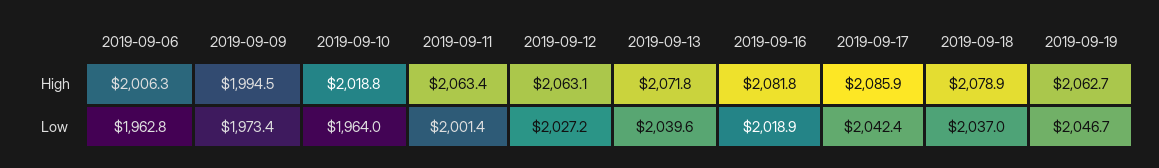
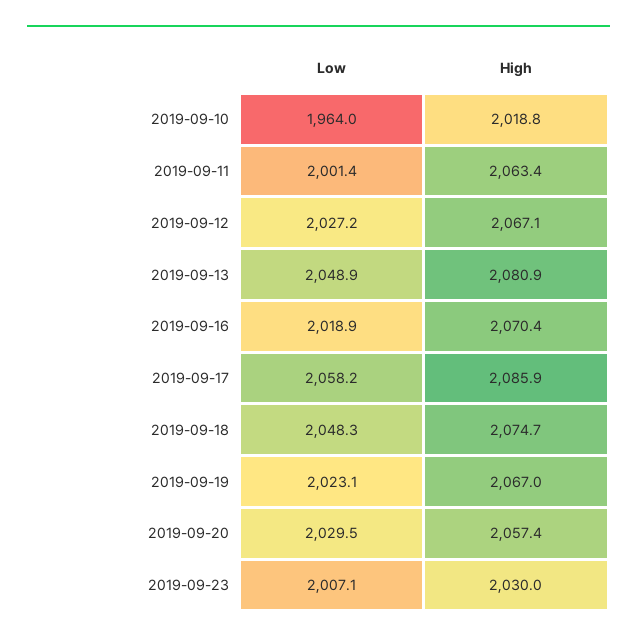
2019-09-06, High: 2006.3 -> none
2019-09-09, High: 1994.5 -> none
2019-09-12, High: 2063.1 -> 2067.1
2019-09-13, High: 2071.8 -> 2080.9
2019-09-16, High: 2081.8 -> 2070.4
2019-09-18, High: 2078.9 -> 2074.7
2019-09-19, High: 2062.7 -> 2067
2019-09-06, Low: 1962.8 -> none
2019-09-09, Low: 1973.4 -> none
2019-09-13, Low: 2039.6 -> 2048.9
2019-09-17, Low: 2042.4 -> 2058.2
2019-09-18, Low: 2037 -> 2048.3
2019-09-19, Low: 2046.7 -> 2023.1
2019-09-20, Low: none -> 2029.5
2019-09-20, High: none -> 2057.4
2019-09-23, Low: none -> 2007.1
2019-09-23, High: none -> 2030

